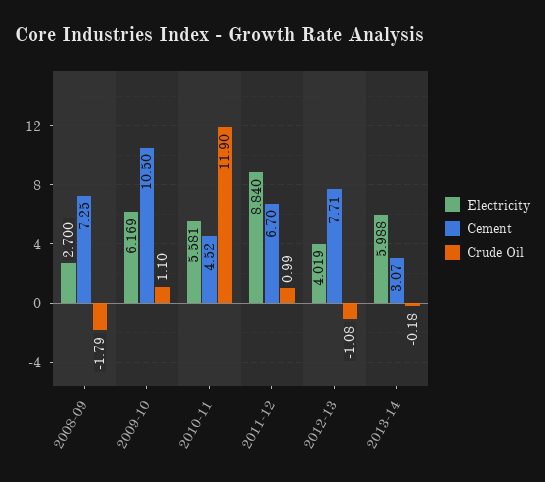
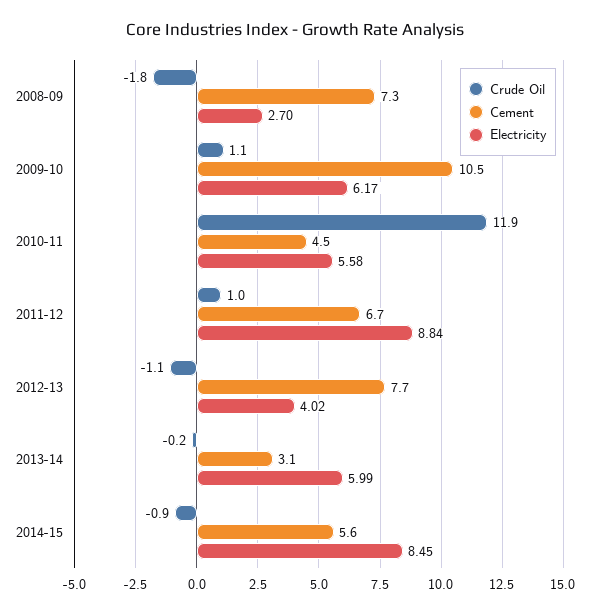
Crude Oil, 2014-15: none -> -0.9
Cement, 2014-15: none -> 5.6
Electricity, 2014-15: none -> 8.45

